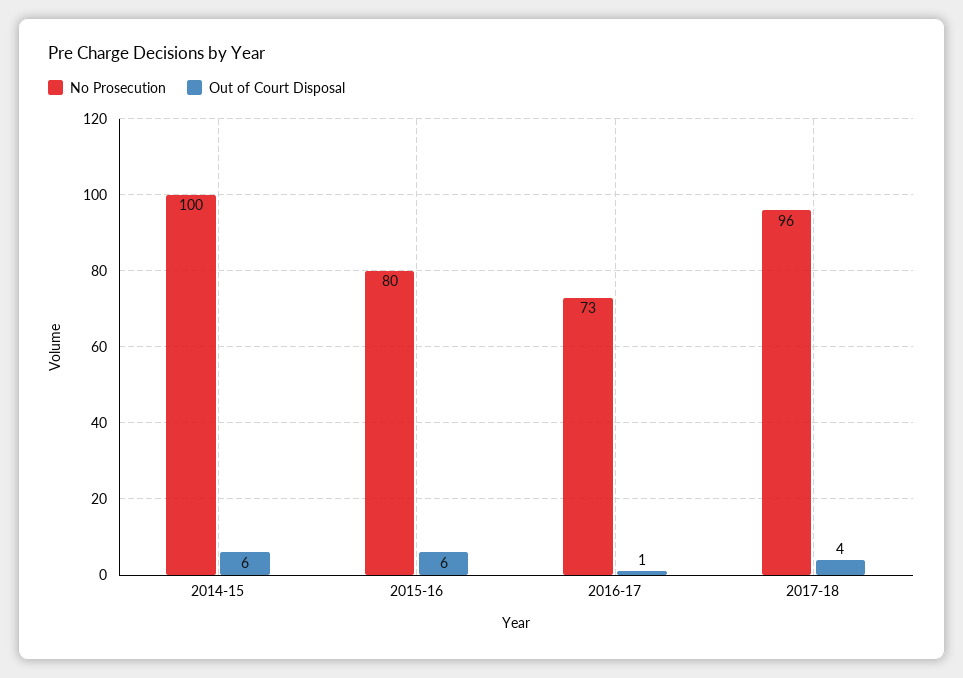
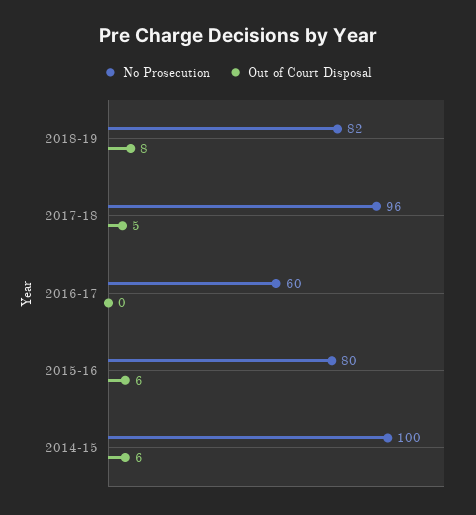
No Prosecution, 2016-17: 73 -> 60
Out of Court Disposal, 2016-17: 1 -> 0
Out of Court Disposal, 2017-18: 4 -> 5
No Prosecution, 2018-19: none -> 82
Out of Court Disposal, 2018-19: none -> 8

